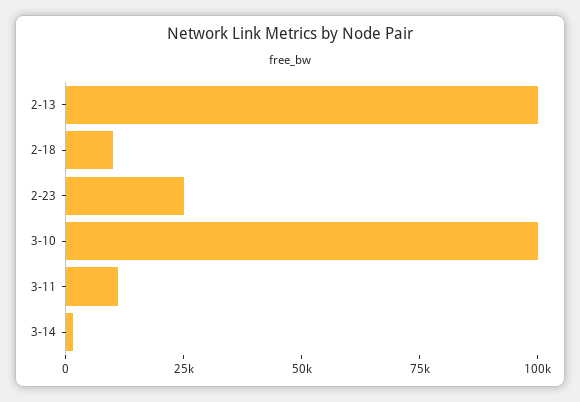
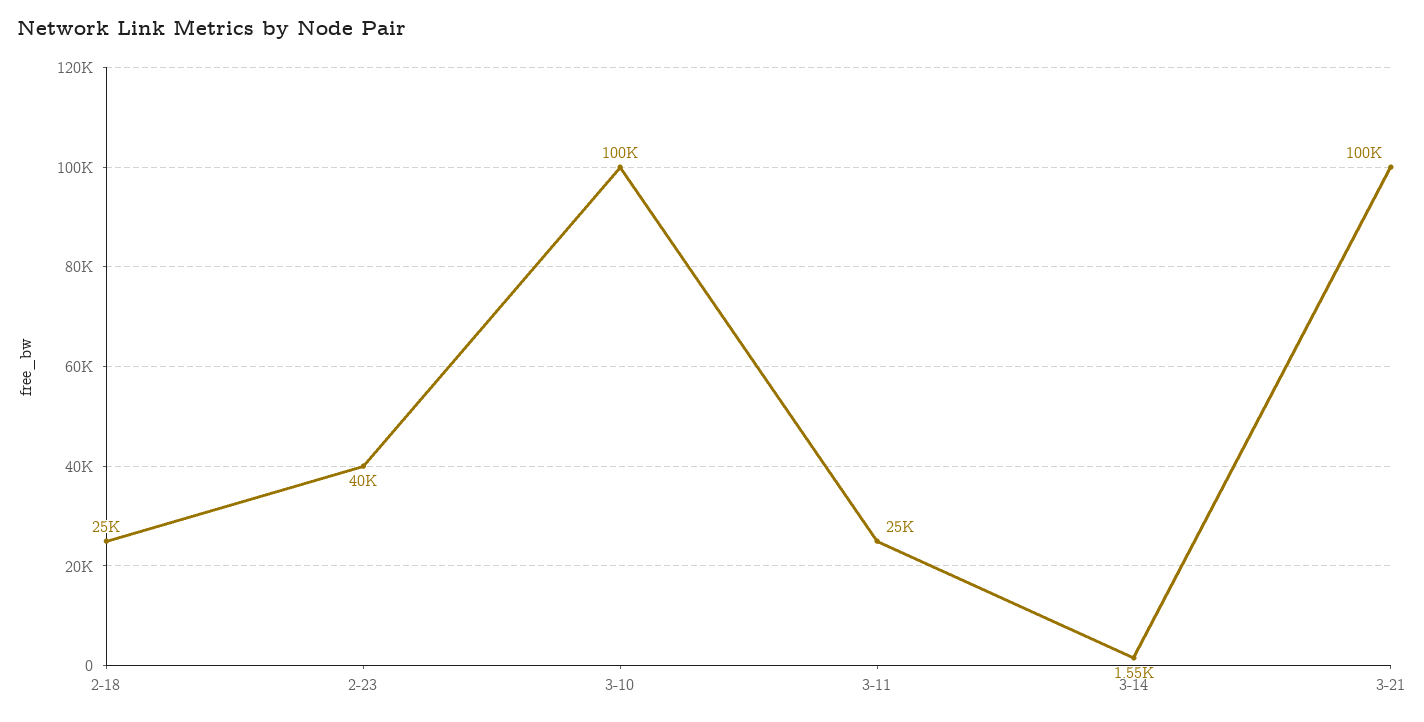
2-13: 100000 -> none
2-18: 10000 -> 25000
2-23: 25000 -> 40000
3-11: 10000 -> 25000
3-21: none -> 100000

